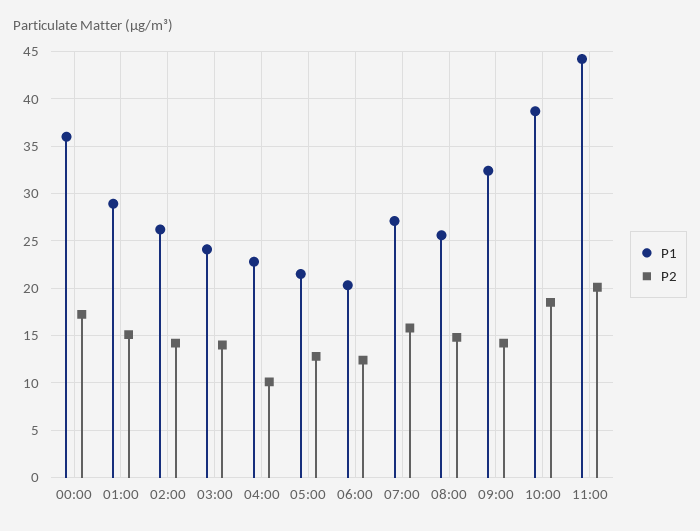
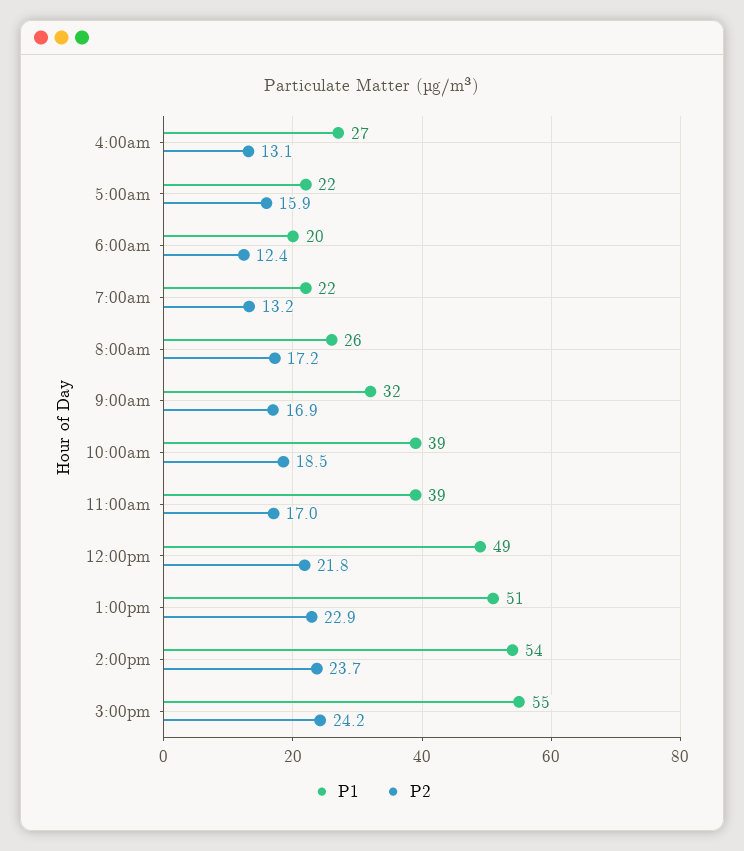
P1, 00:00: 36 -> none
P2, 00:00: 17 -> none
P1, 01:00: 29 -> none
P2, 01:00: 15 -> none
P1, 02:00: 26 -> none
P2, 02:00: 14 -> none
P1, 03:00: 24 -> none
P2, 03:00: 14 -> none
P1, 04:00: 23 -> 27
P2, 04:00: 10 -> 13.1
P2, 05:00: 13 -> 15.9
P1, 07:00: 27 -> 22
P2, 07:00: 16 -> 13.2
P2, 08:00: 15 -> 17.2
P2, 09:00: 14 -> 16.9
P1, 11:00: 44 -> 39
P2, 11:00: 20 -> 17
P1, 12:00pm: none -> 49
P2, 12:00pm: none -> 21.8
P1, 1:00pm: none -> 51
P2, 1:00pm: none -> 22.9
P1, 2:00pm: none -> 54
P2, 2:00pm: none -> 23.7
P1, 3:00pm: none -> 55
P2, 3:00pm: none -> 24.2

